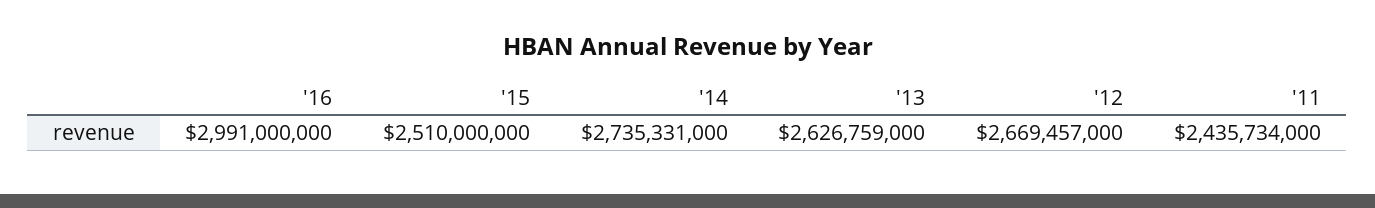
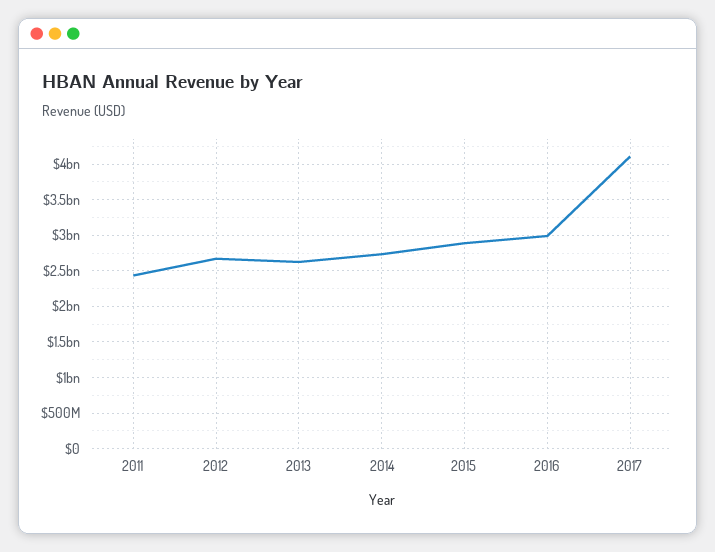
'15: 2510000000 -> 2900000000
2017: none -> 4100000000

